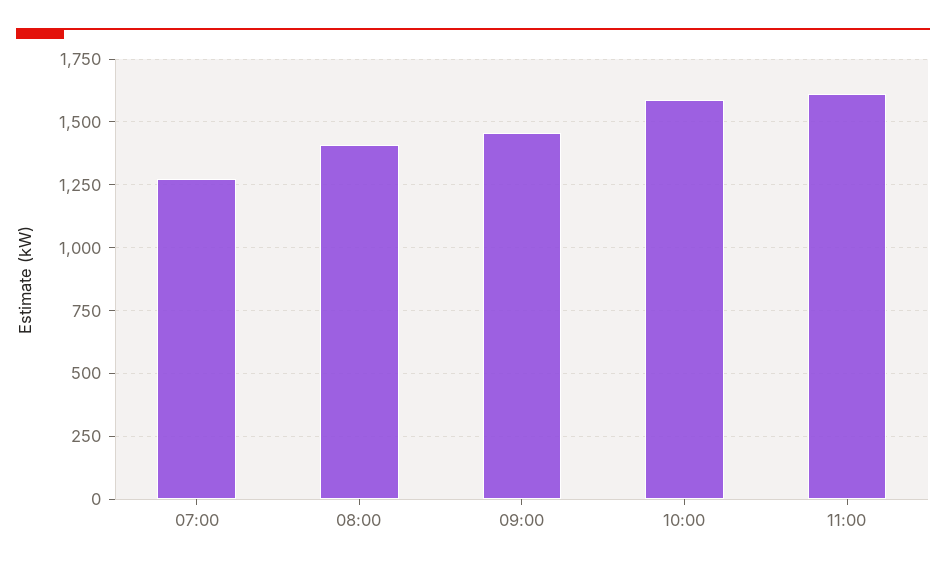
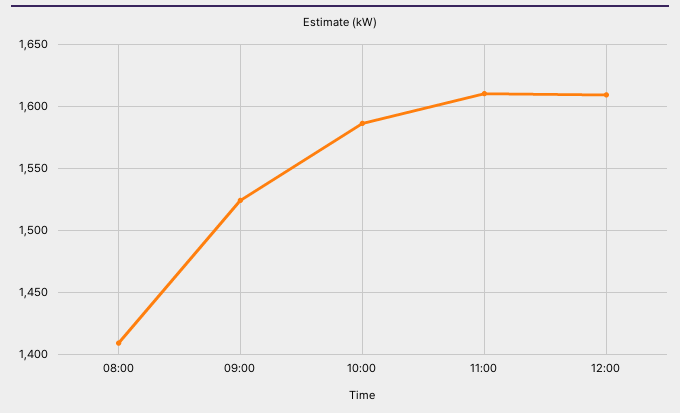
07:00: 1275 -> none
09:00: 1450 -> 1525
12:00: none -> 1610

